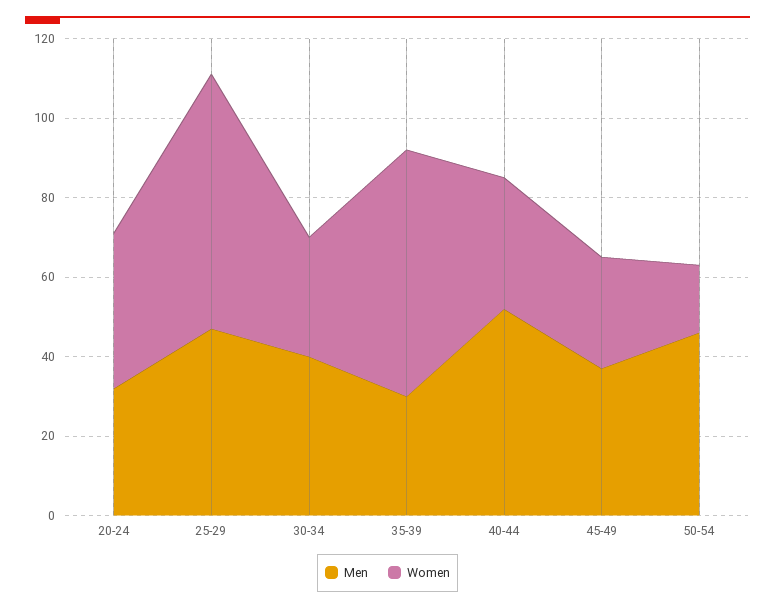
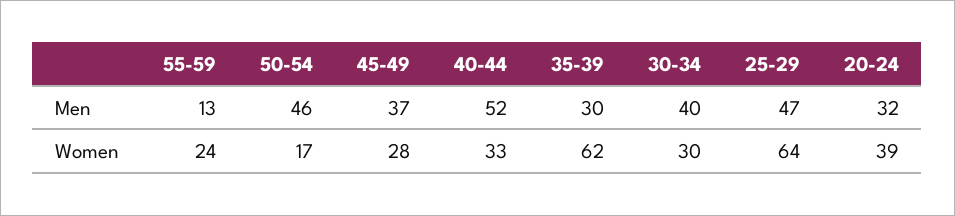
Men, 55-59: none -> 13
Women, 55-59: none -> 24

